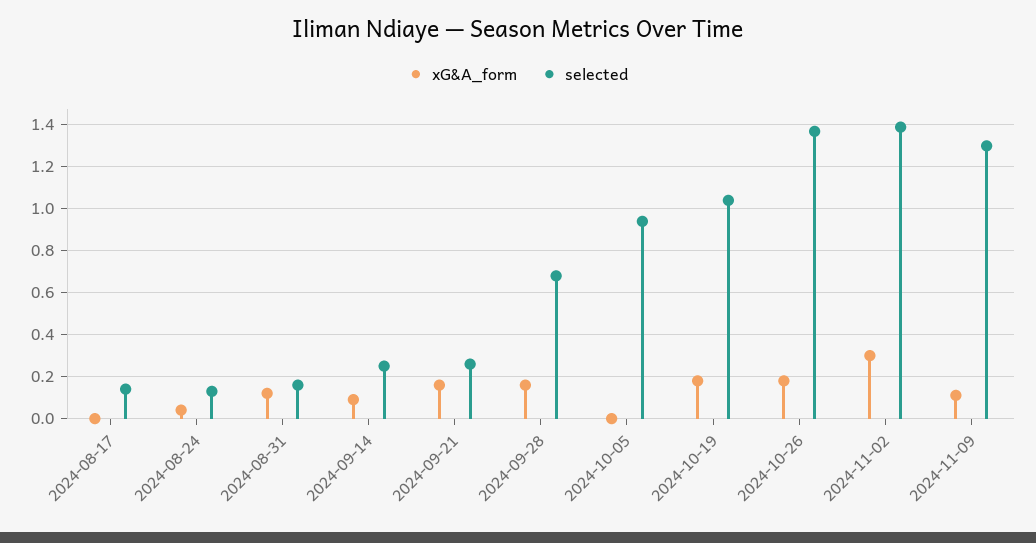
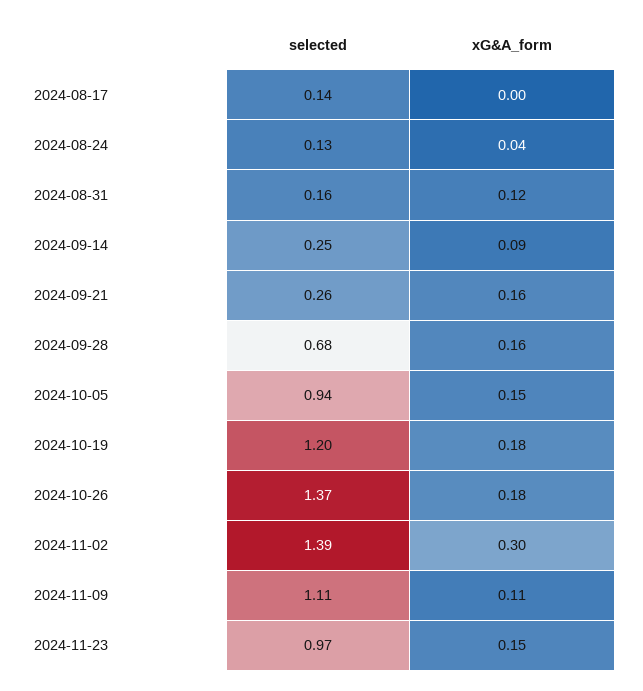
xG&A_form, 2024-10-05: 0 -> 0.15
selected, 2024-10-19: 1.05 -> 1.2
selected, 2024-11-09: 1.3 -> 1.11
selected, 2024-11-23: none -> 0.97
xG&A_form, 2024-11-23: none -> 0.15

